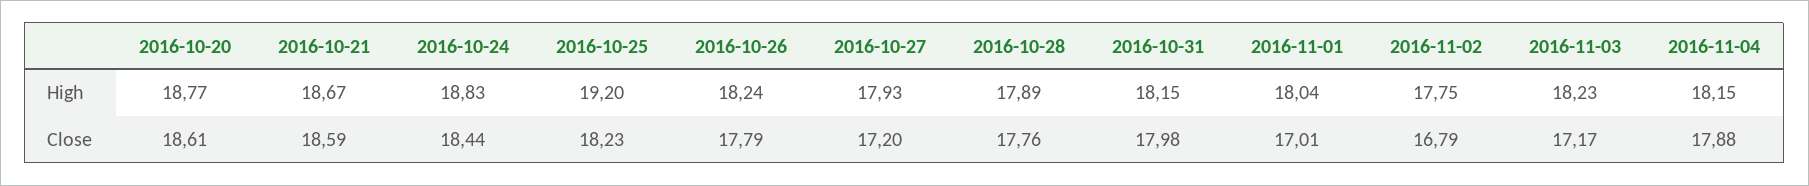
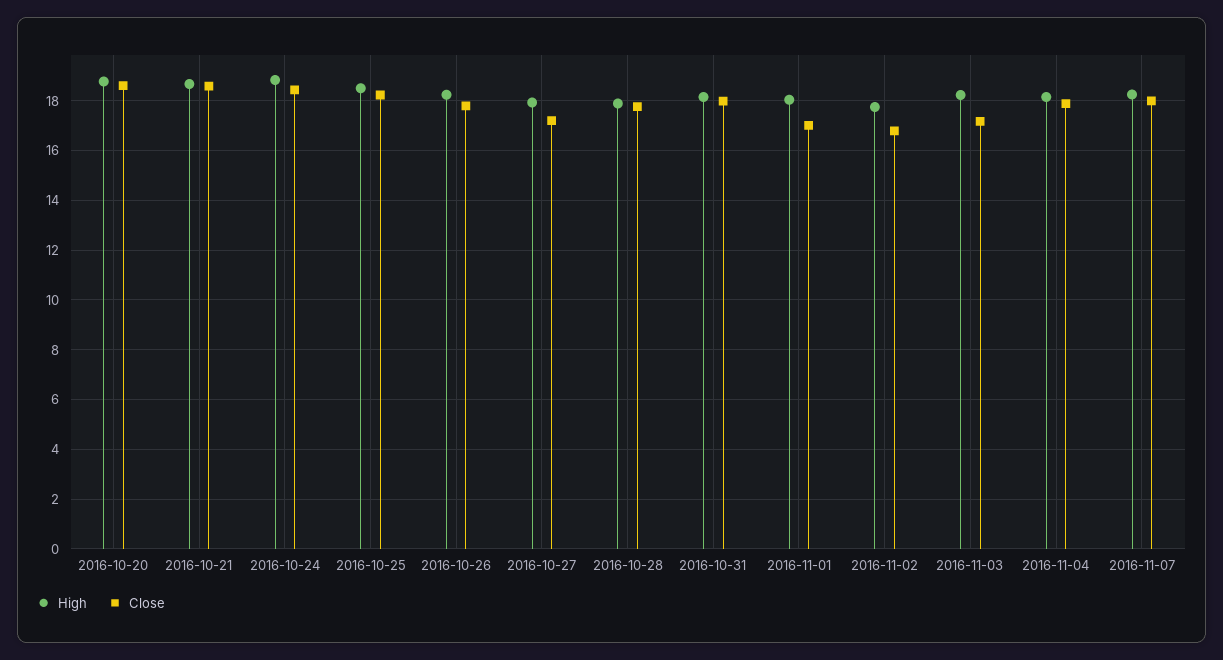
High, 2016-10-25: 19.2 -> 18.5
High, 2016-11-07: none -> 18.25
Close, 2016-11-07: none -> 18

